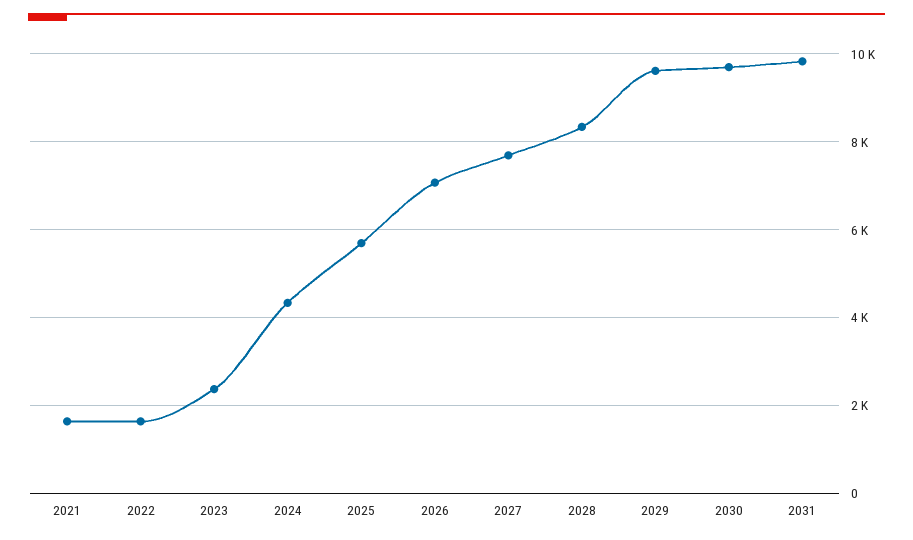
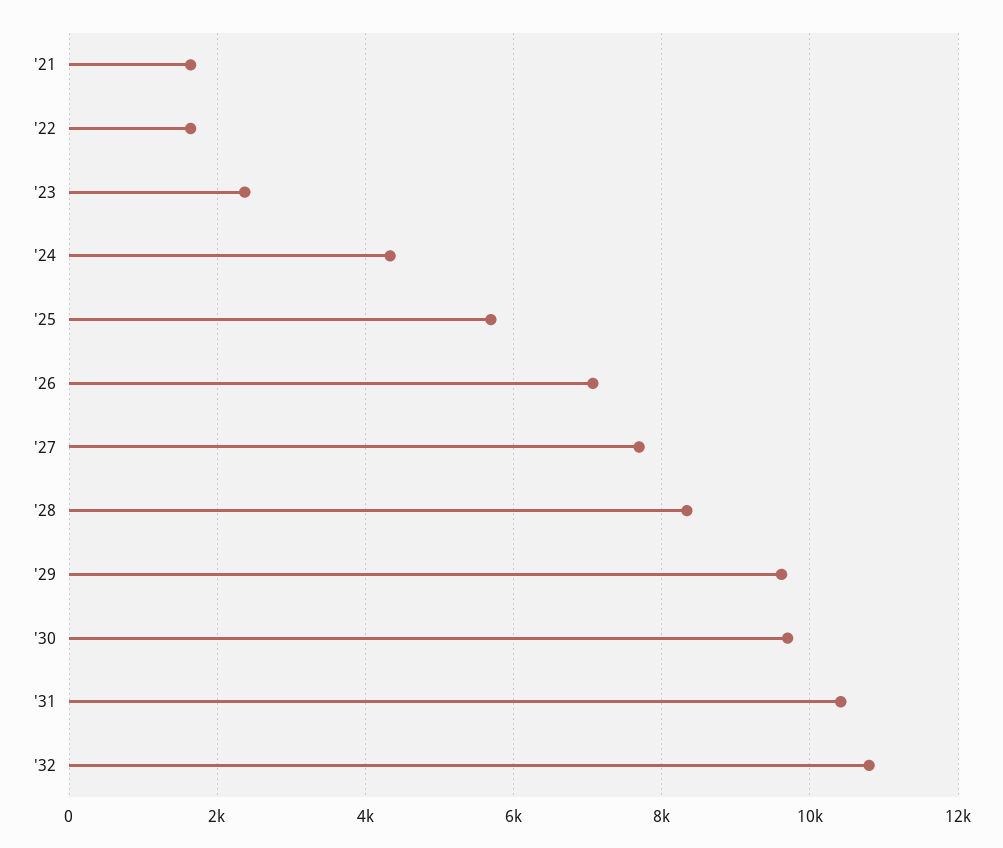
2031: 9800 -> 10400
'32: none -> 10800

